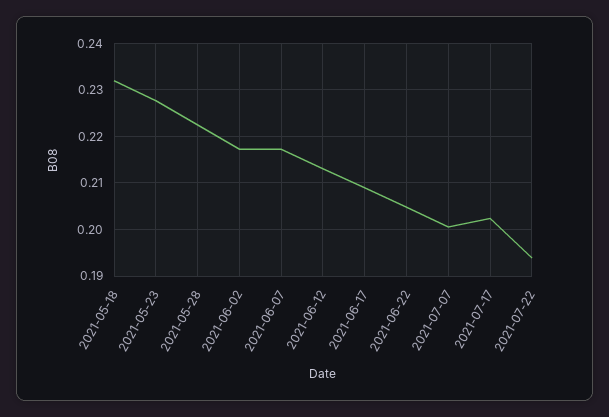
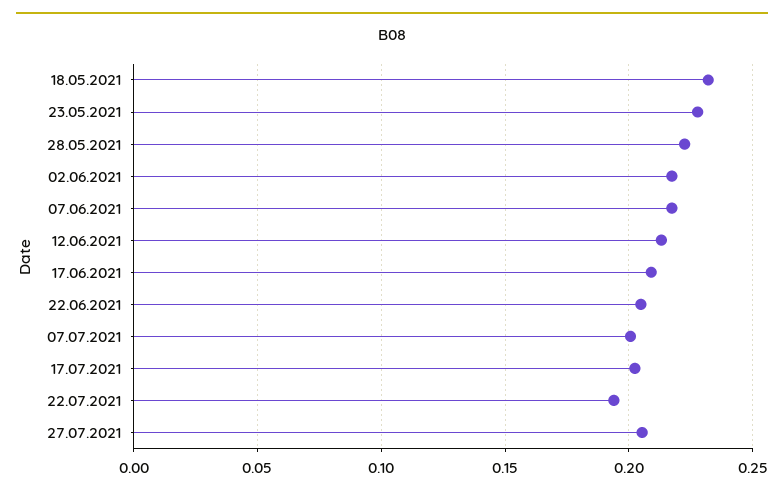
27.07.2021: none -> 0.205

